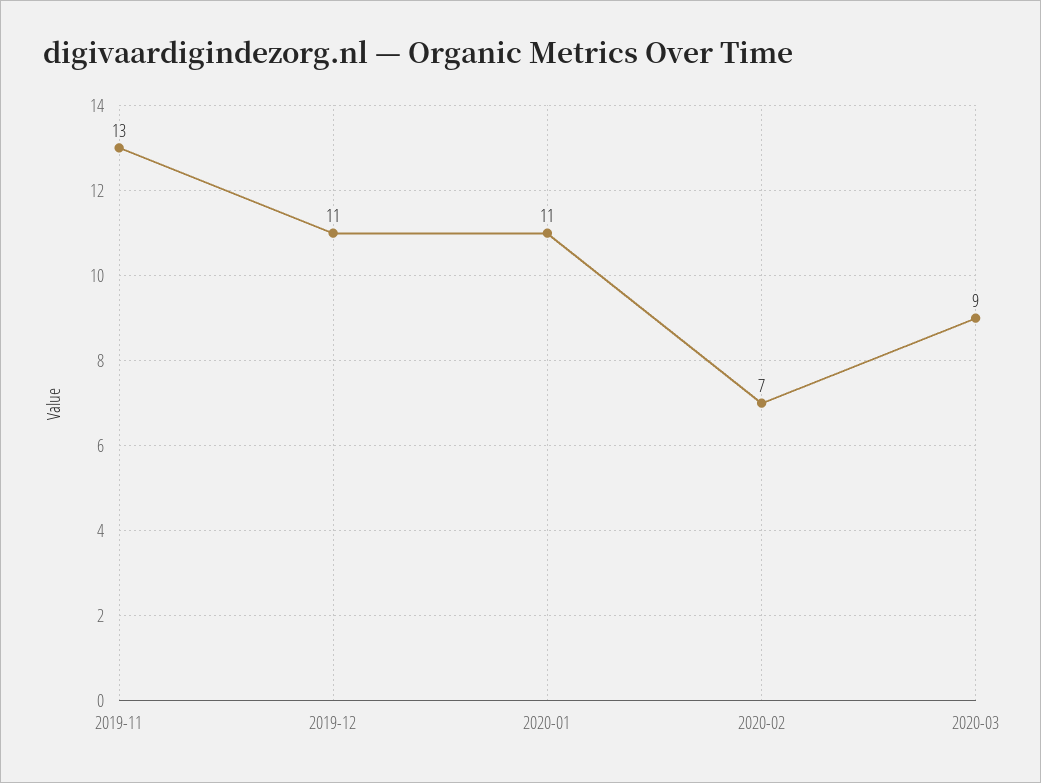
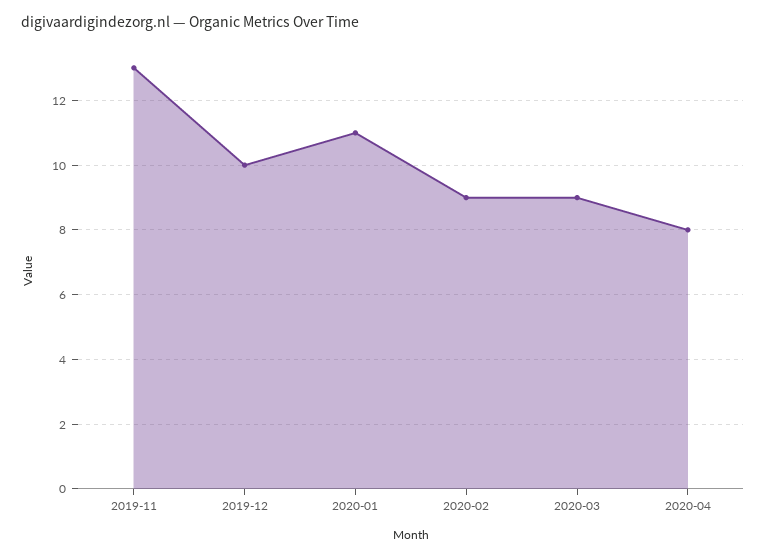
2019-12: 11 -> 10
2020-02: 7 -> 9
2020-04: none -> 8

